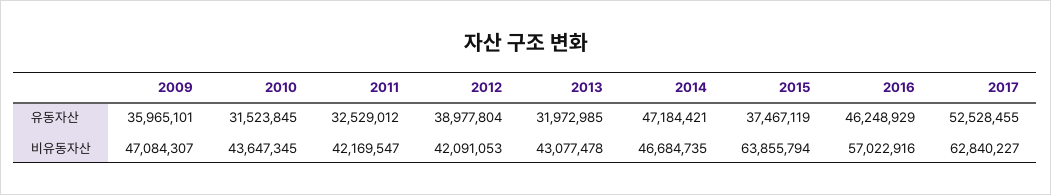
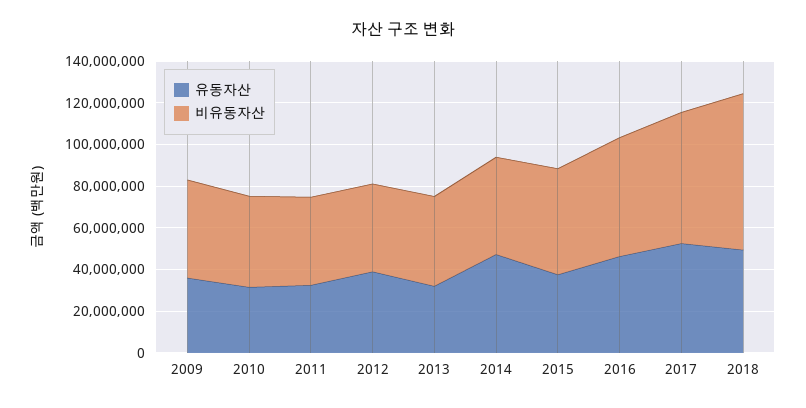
비유동자산, 2015: 63855794 -> 50000000
유동자산, 2018: none -> 50000000
비유동자산, 2018: none -> 75000000

